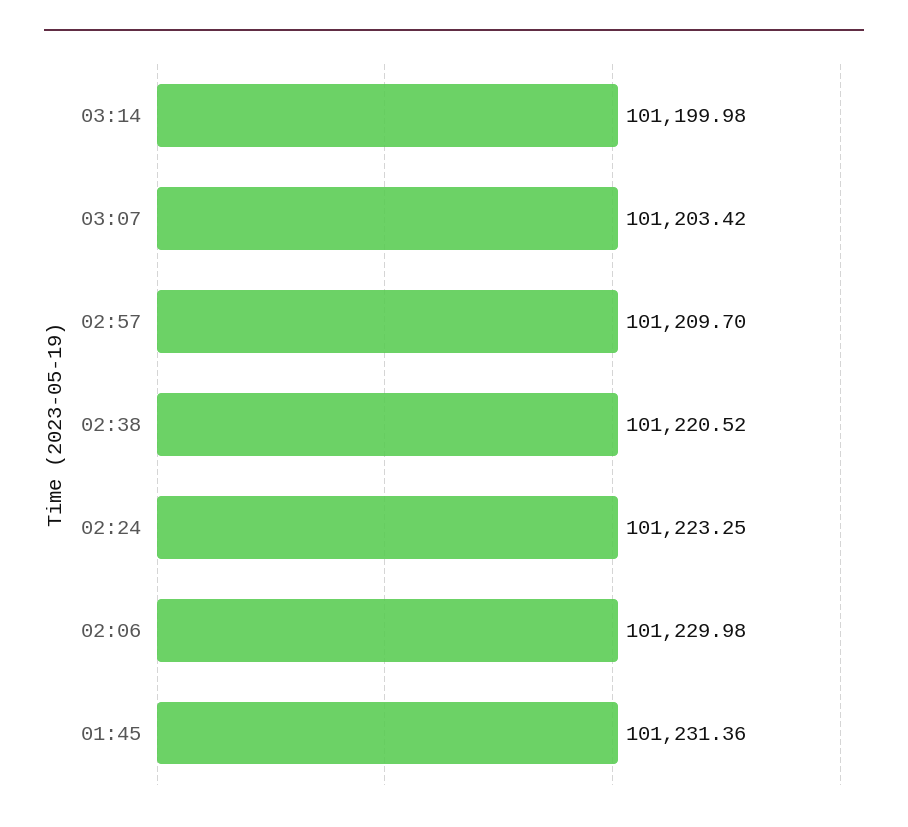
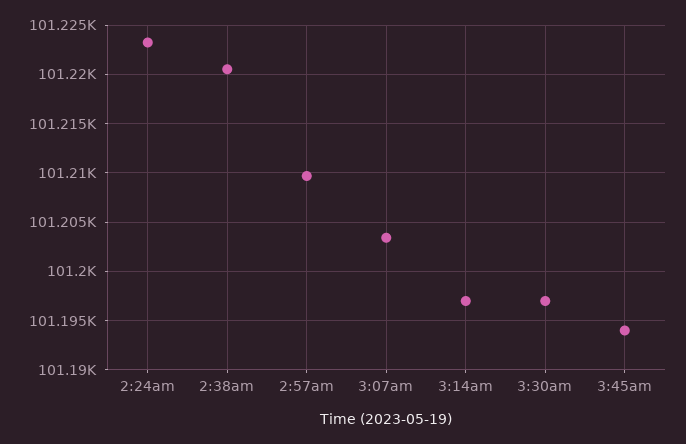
03:14: 101199.98 -> 101197
02:06: 101229.98 -> none
01:45: 101231.36 -> none
3:30am: none -> 101197
3:45am: none -> 101194

